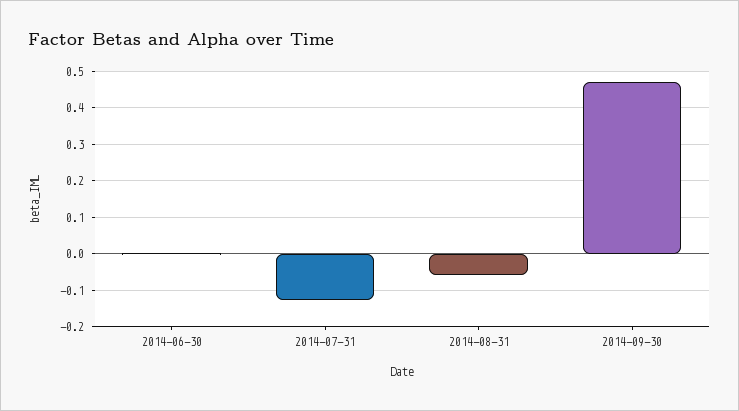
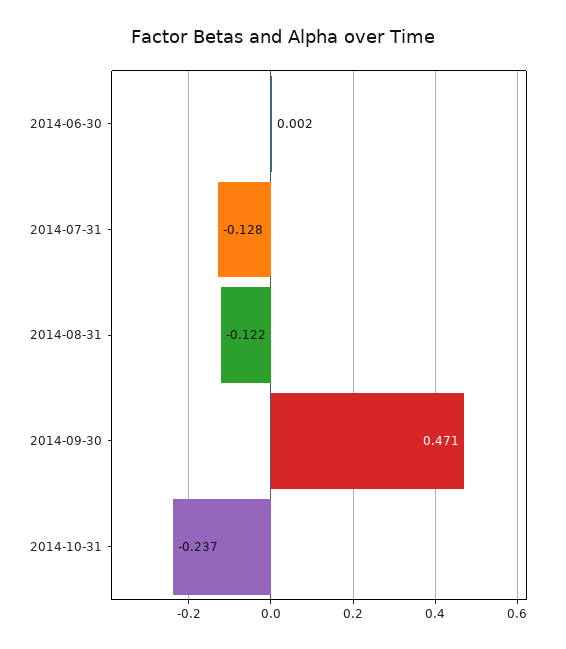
2014-08-31: -0.06 -> -0.122
2014-10-31: none -> -0.237

